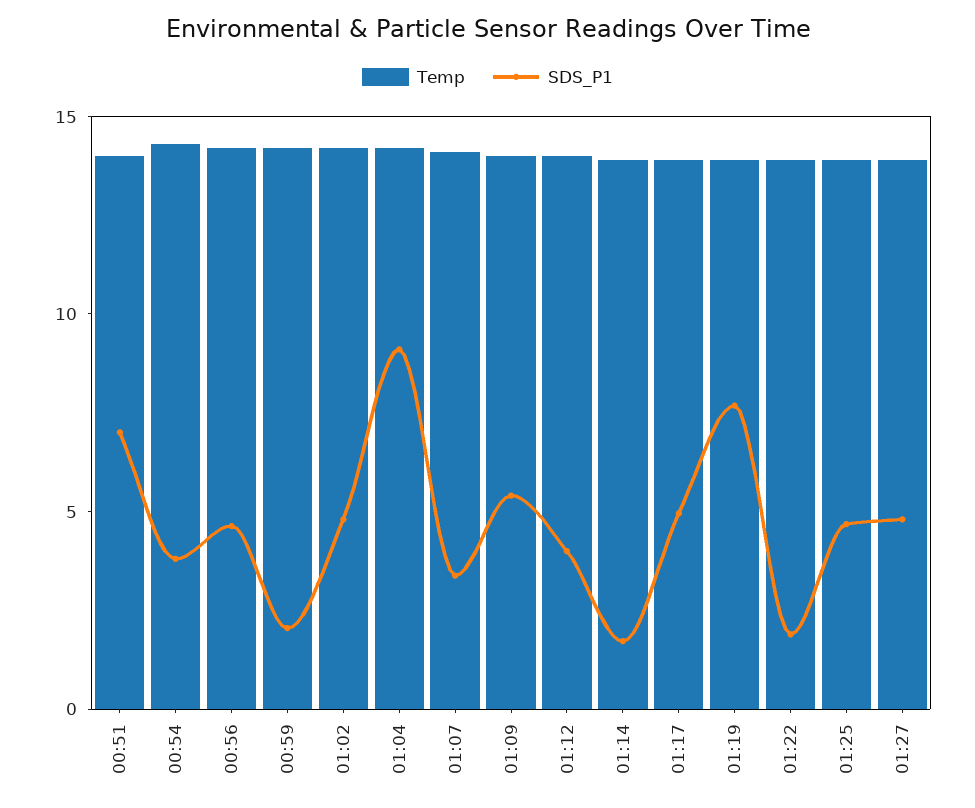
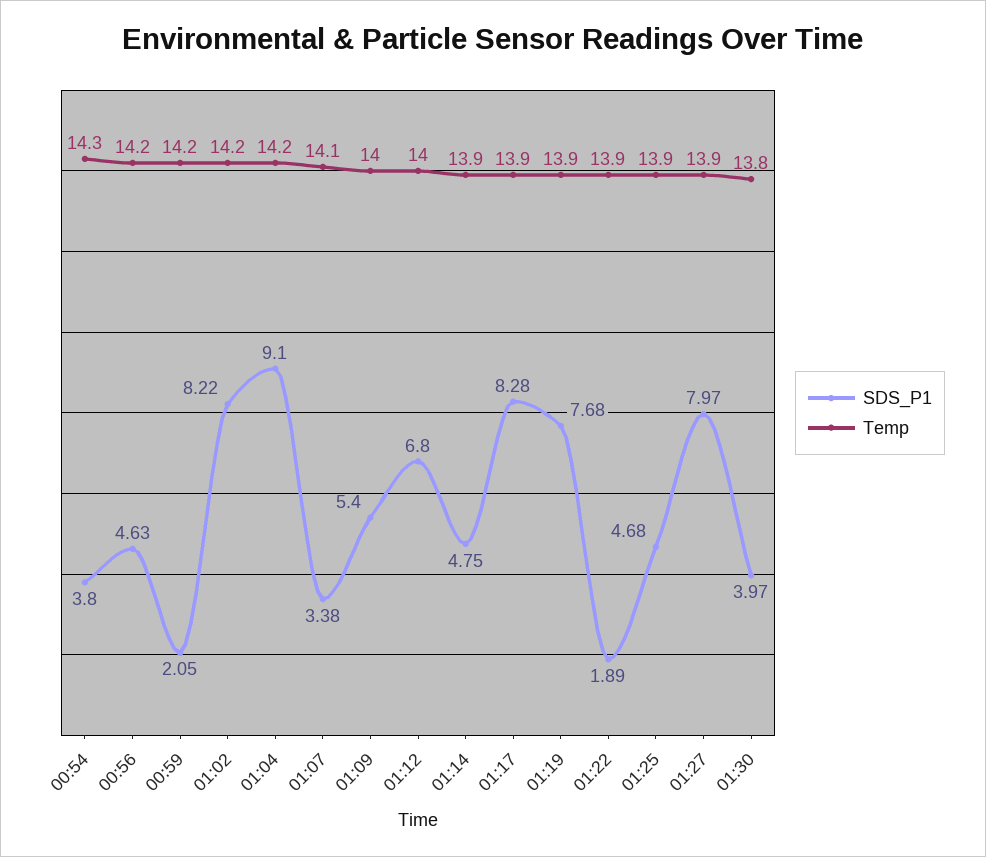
Temp, 00:51: 14 -> none
SDS_P1, 00:51: 7 -> none
SDS_P1, 01:02: 5 -> 8.22
SDS_P1, 01:12: 4 -> 6.8
SDS_P1, 01:14: 2 -> 4.75
SDS_P1, 01:17: 5 -> 8.28
SDS_P1, 01:27: 5 -> 7.97
SDS_P1, 01:30: none -> 3.97
Temp, 01:30: none -> 13.8

